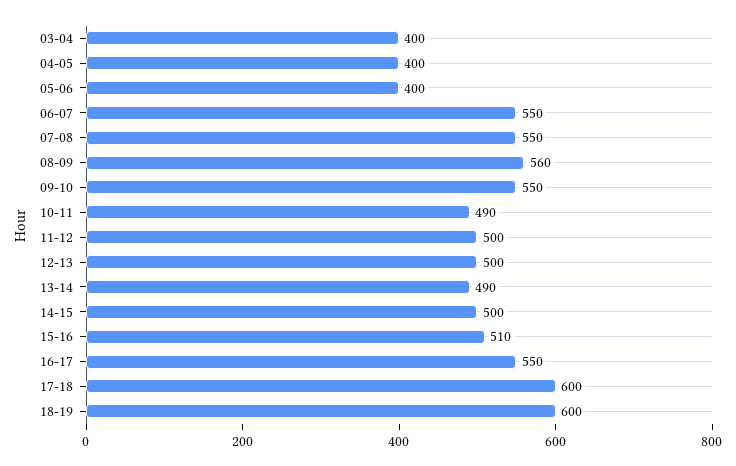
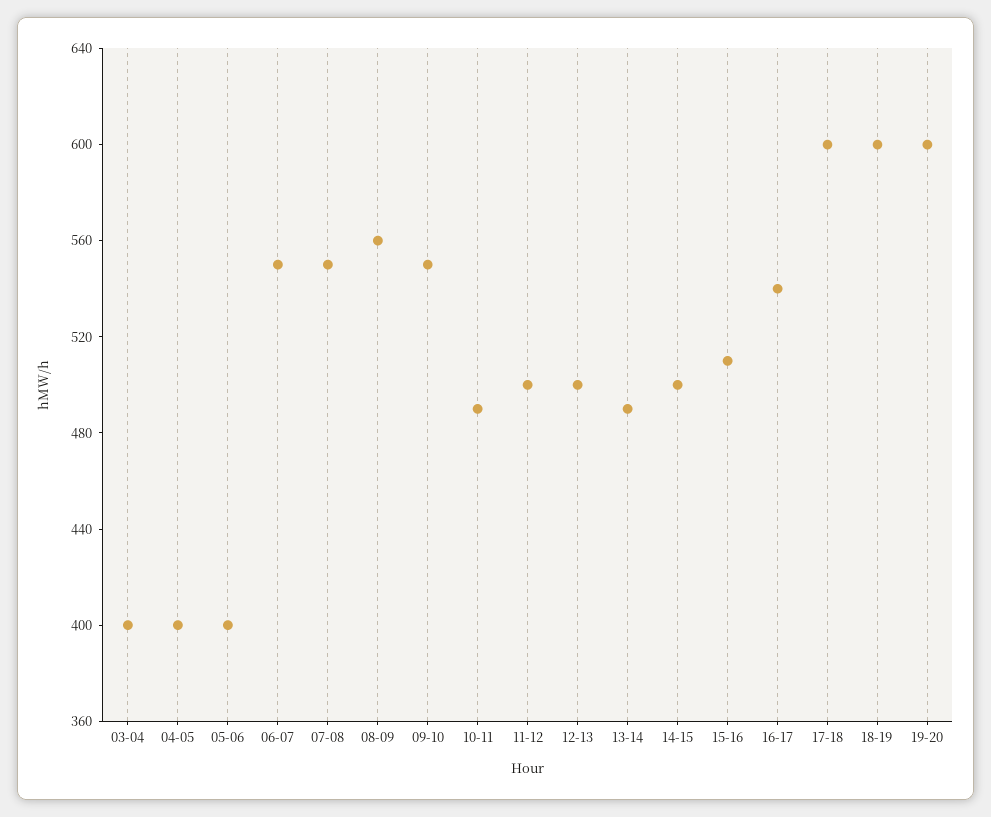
16-17: 550 -> 540
19-20: none -> 600

